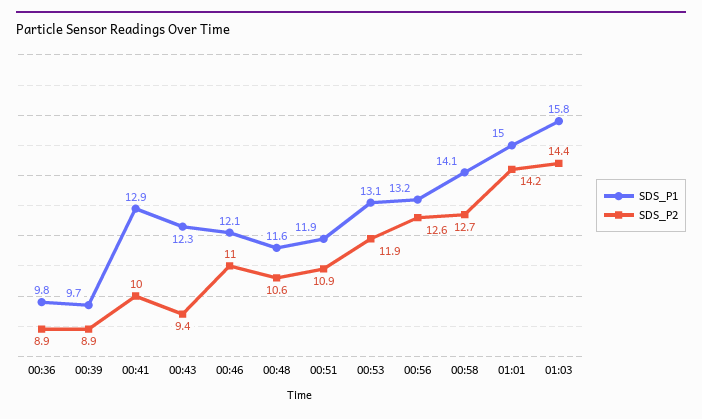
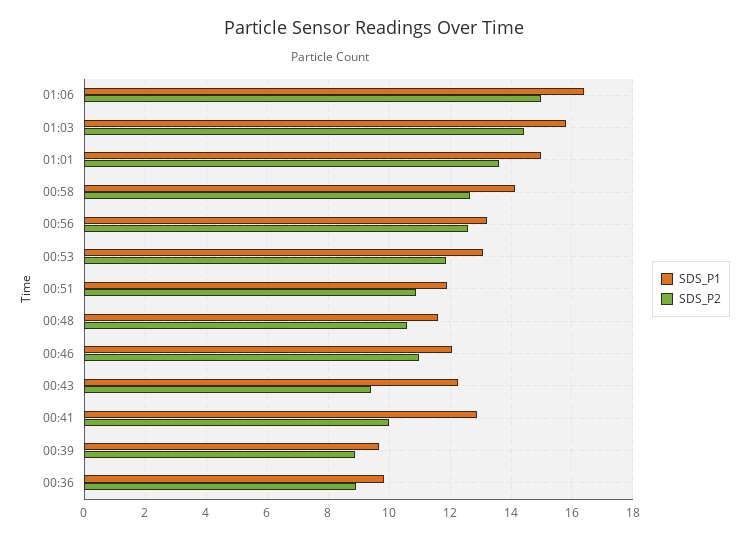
SDS_P2, 01:01: 14.2 -> 13.6
SDS_P1, 01:06: none -> 16.4
SDS_P2, 01:06: none -> 15

